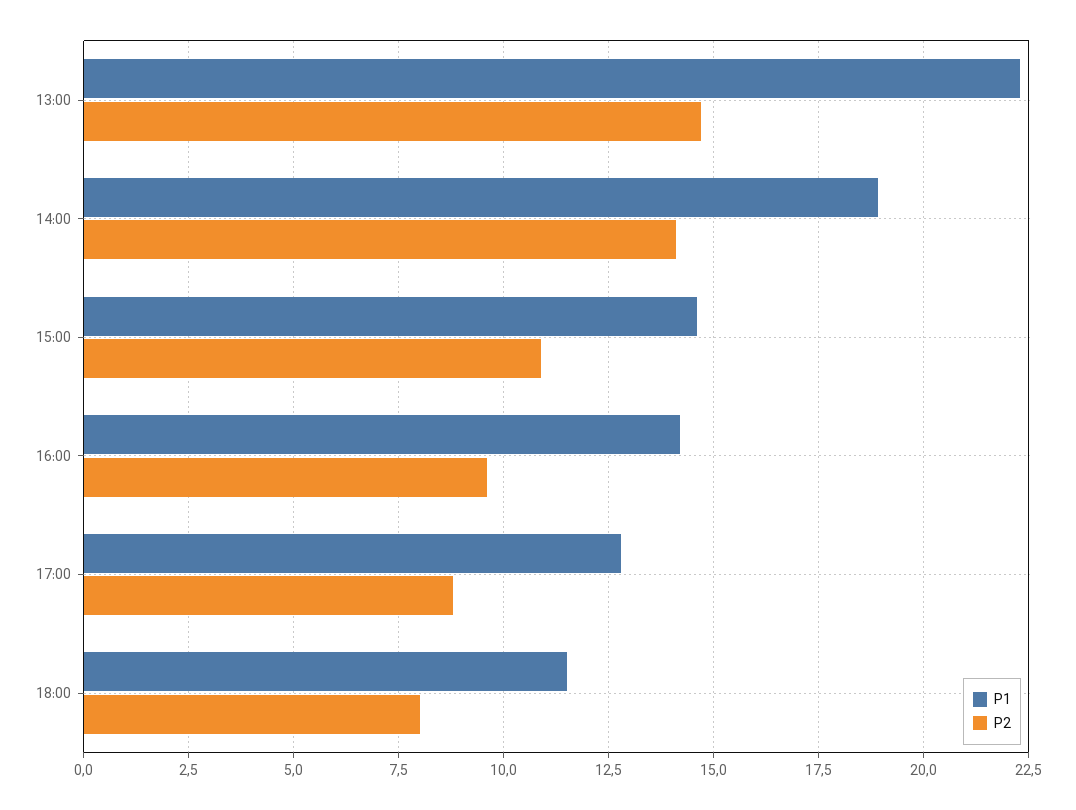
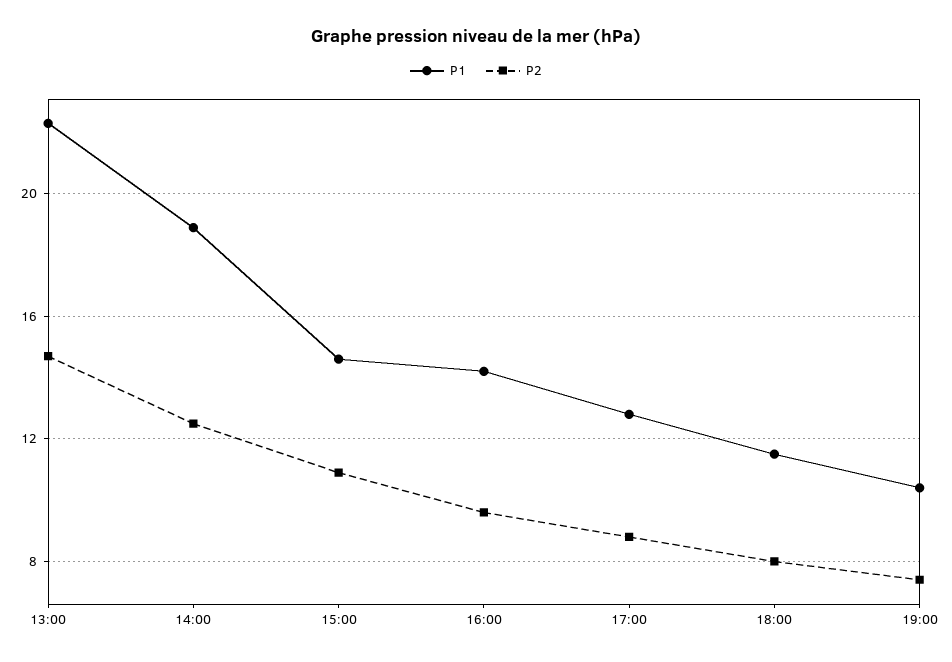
P2, 14:00: 14 -> 12.5
P1, 19:00: none -> 10.5
P2, 19:00: none -> 7.5

